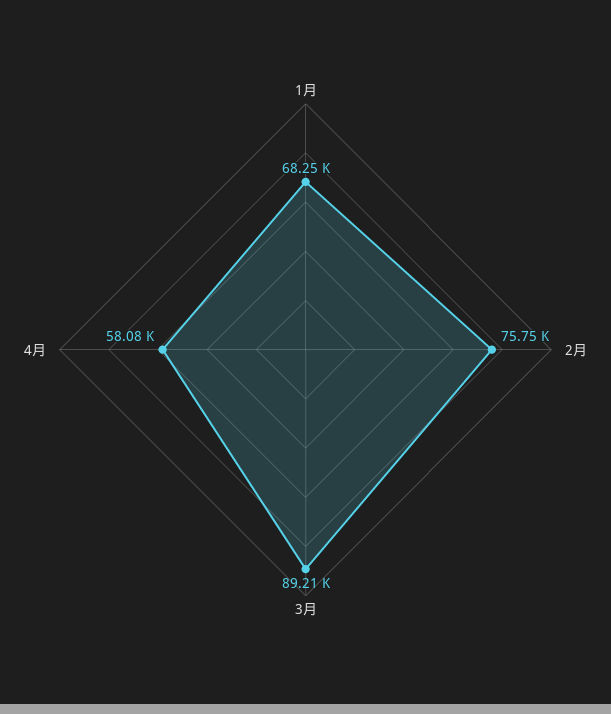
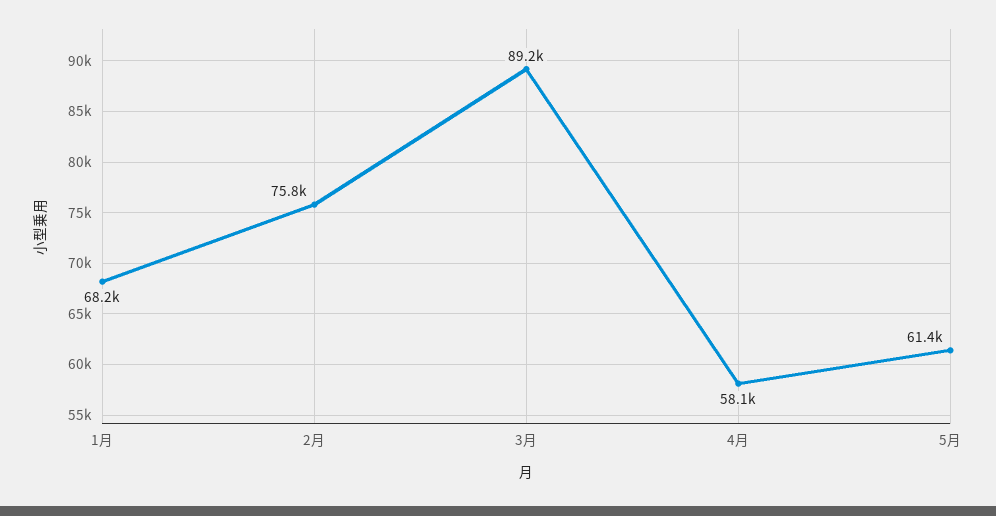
5月: none -> 61400

